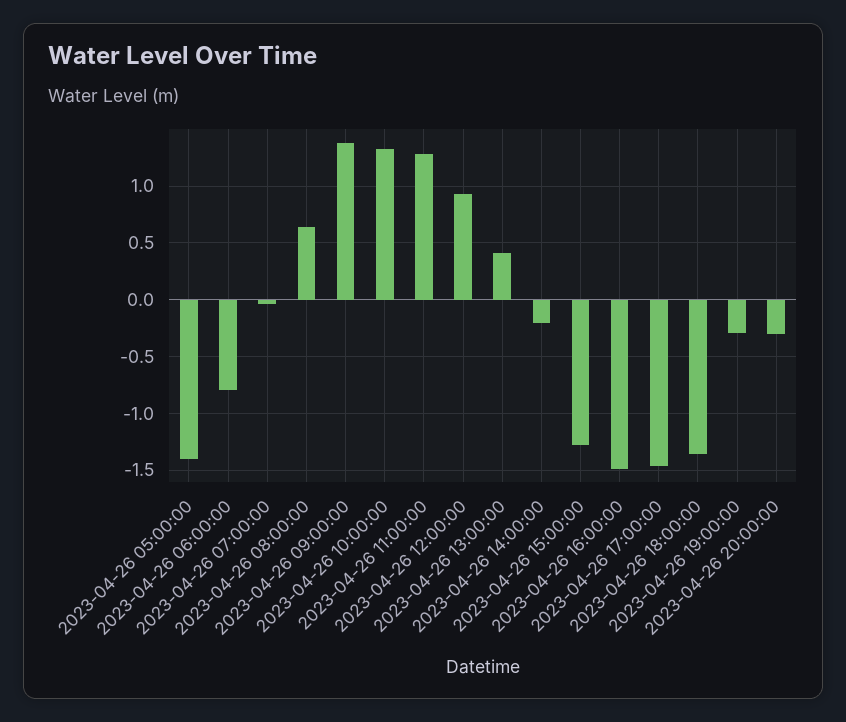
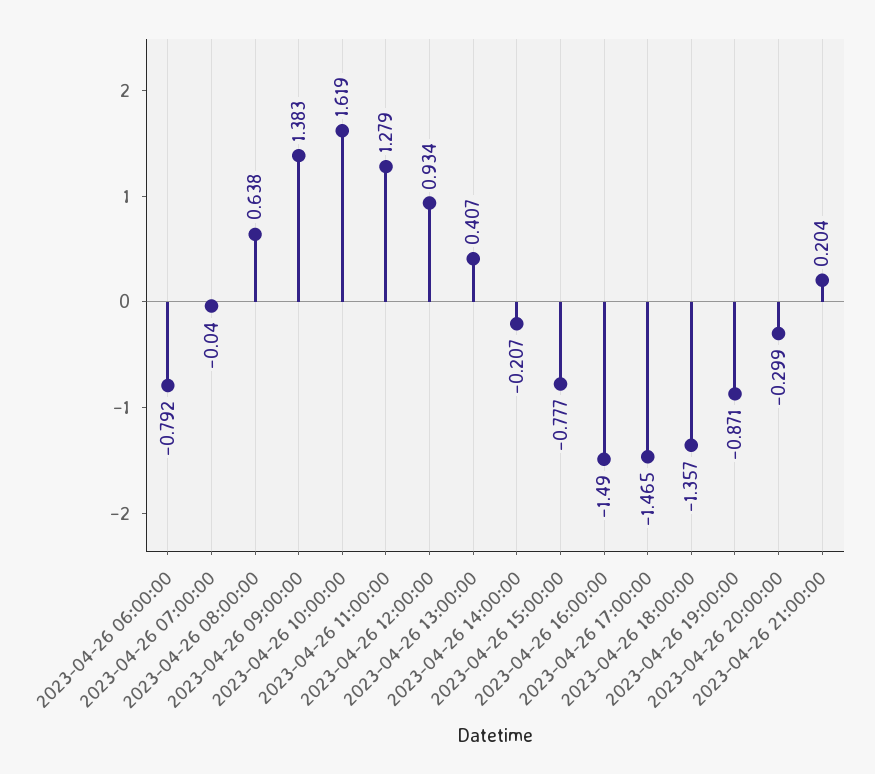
2023-04-26 05:00:00: -1.4 -> none
2023-04-26 10:00:00: 1.3 -> 1.619
2023-04-26 15:00:00: -1.3 -> -0.777
2023-04-26 19:00:00: -0.3 -> -0.871
2023-04-26 21:00:00: none -> 0.204

